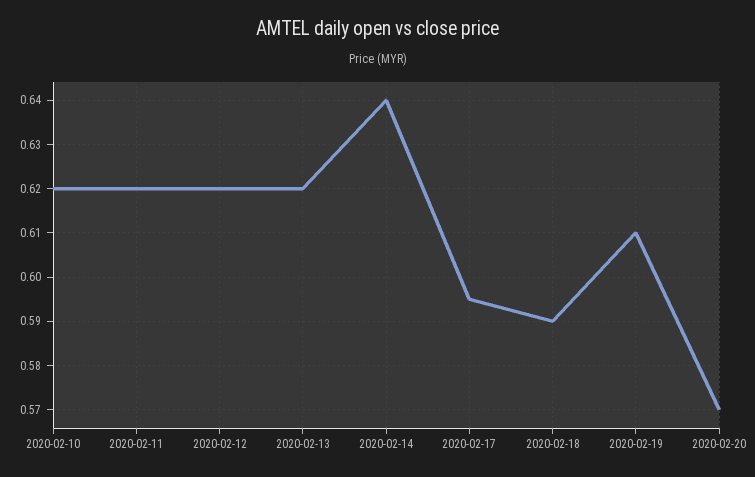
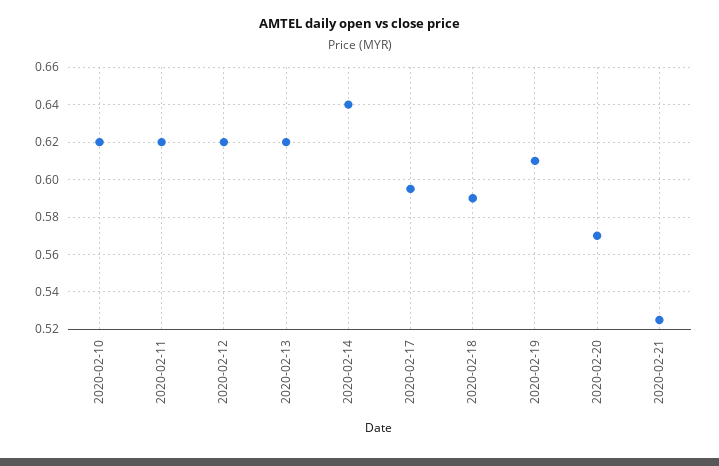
2020-02-21: none -> 0.525

